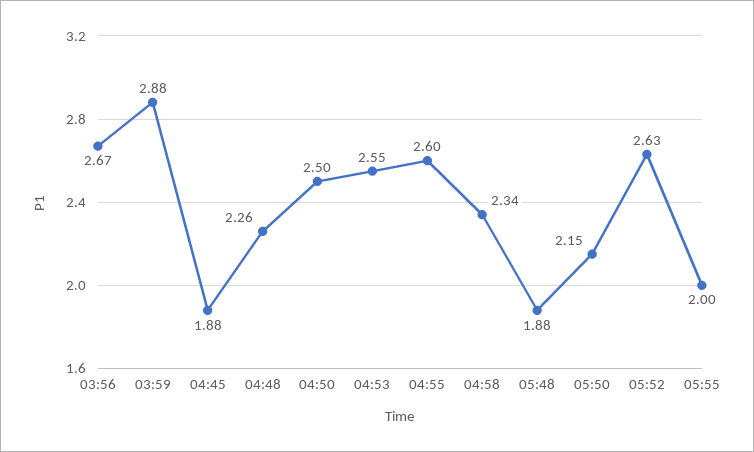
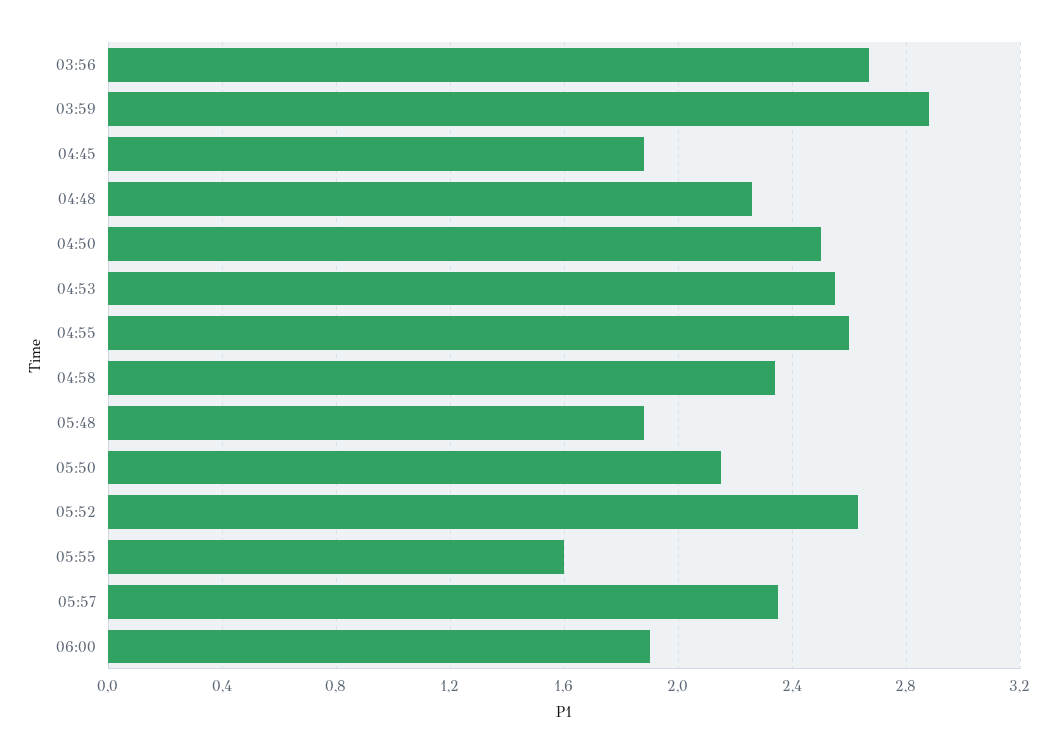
05:55: 2 -> 1.6
05:57: none -> 2.35
06:00: none -> 1.9

